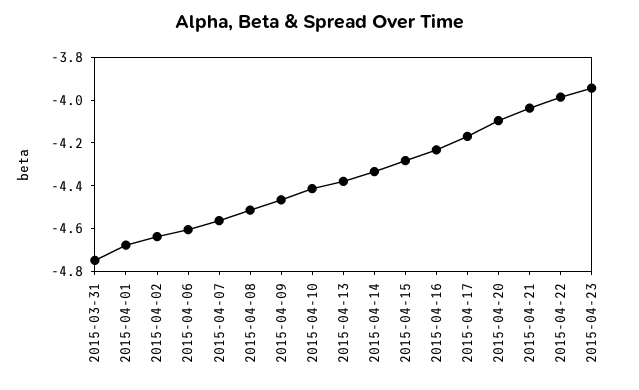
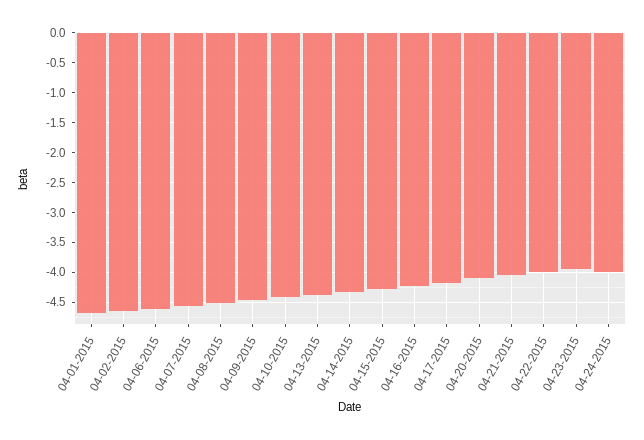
2015-03-31: -4.75 -> none
04-24-2015: none -> -4

